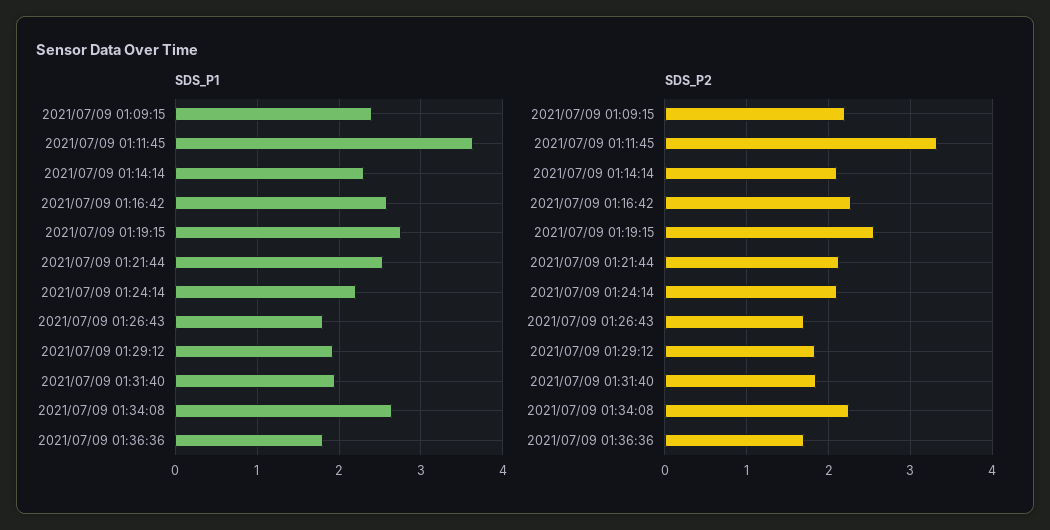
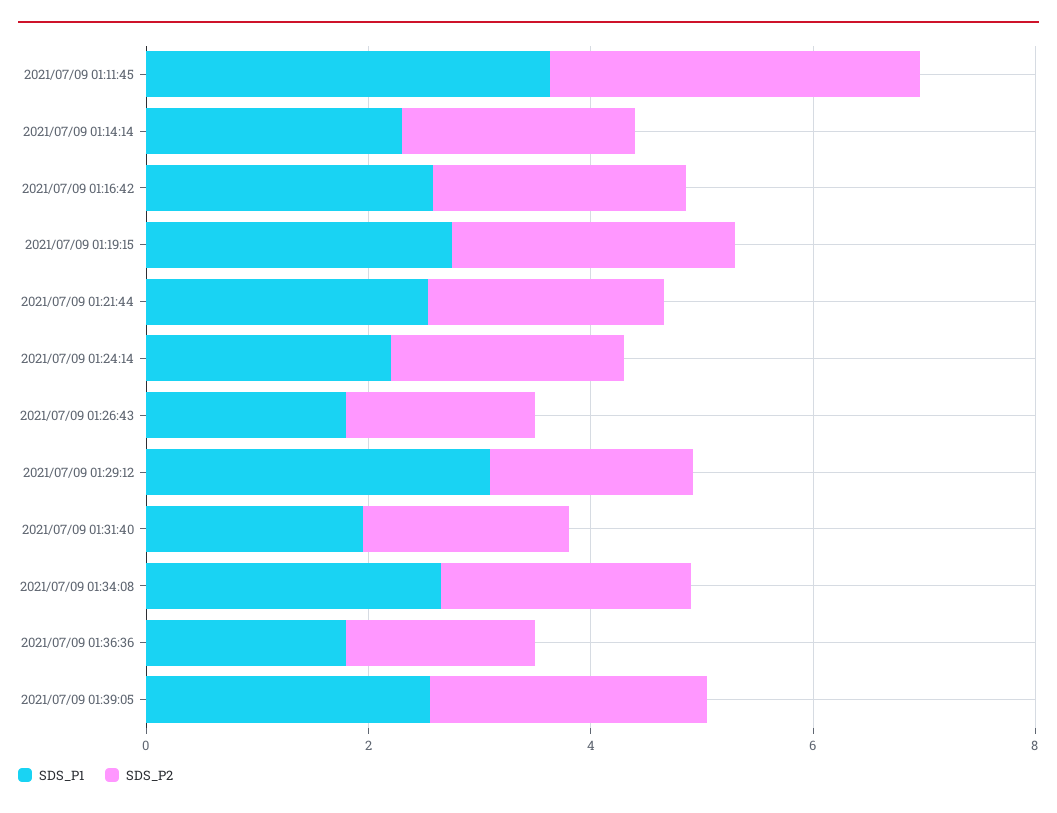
SDS_P1, 2021/07/09 01:09:15: 2.4 -> none
SDS_P1, 2021/07/09 01:29:12: 1.9 -> 3
SDS_P2, 2021/07/09 01:09:15: 2.2 -> none
SDS_P1, 2021/07/09 01:39:05: none -> 2.5
SDS_P2, 2021/07/09 01:39:05: none -> 2.5

